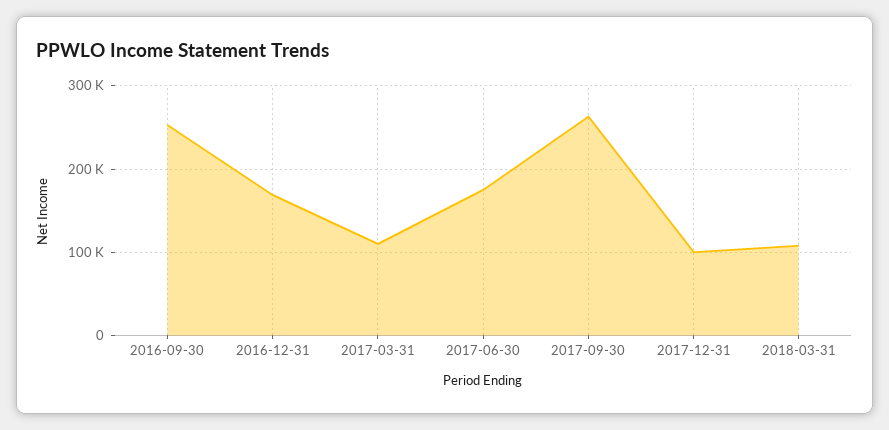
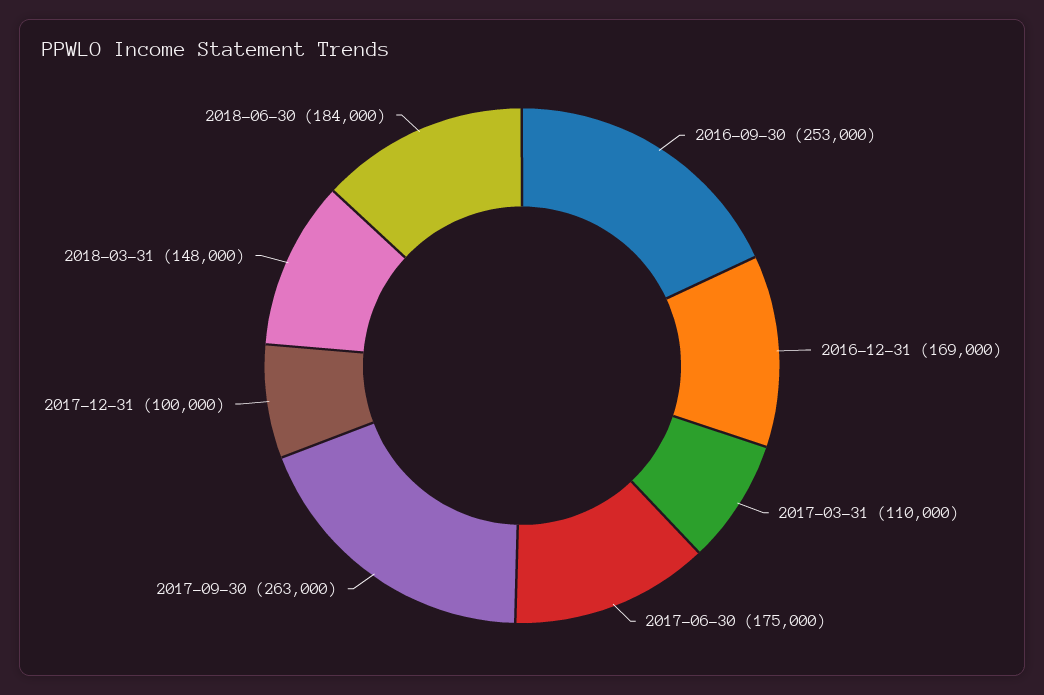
2018-03-31: 110000 -> 148000
2018-06-30: none -> 184000

